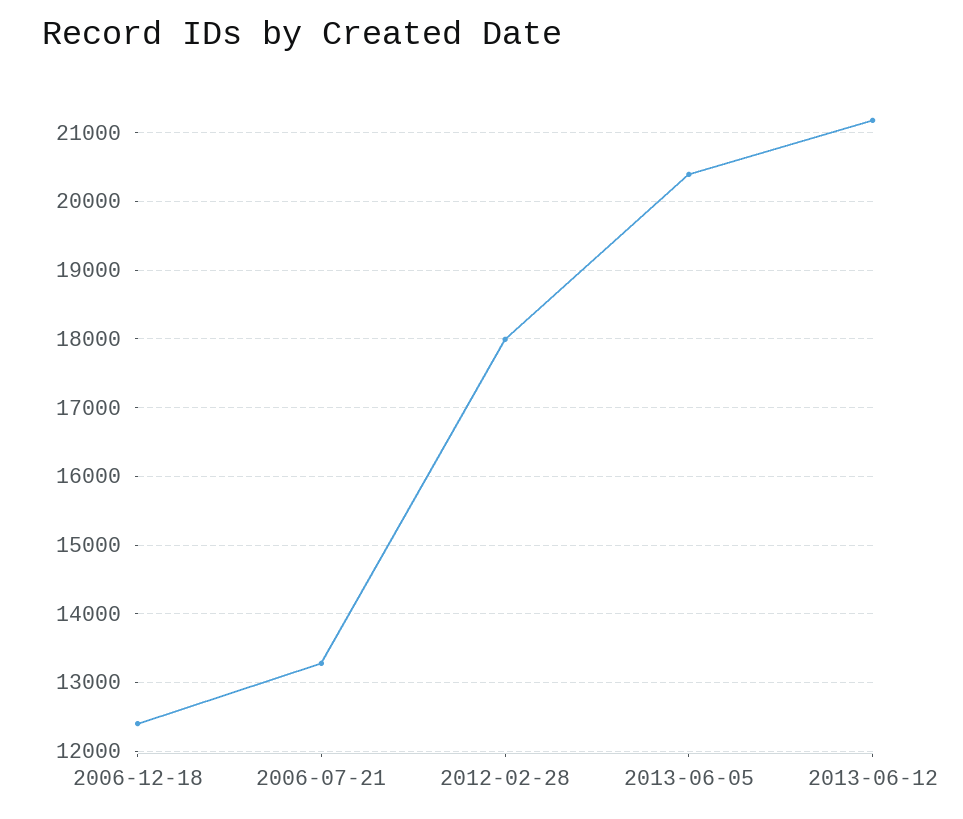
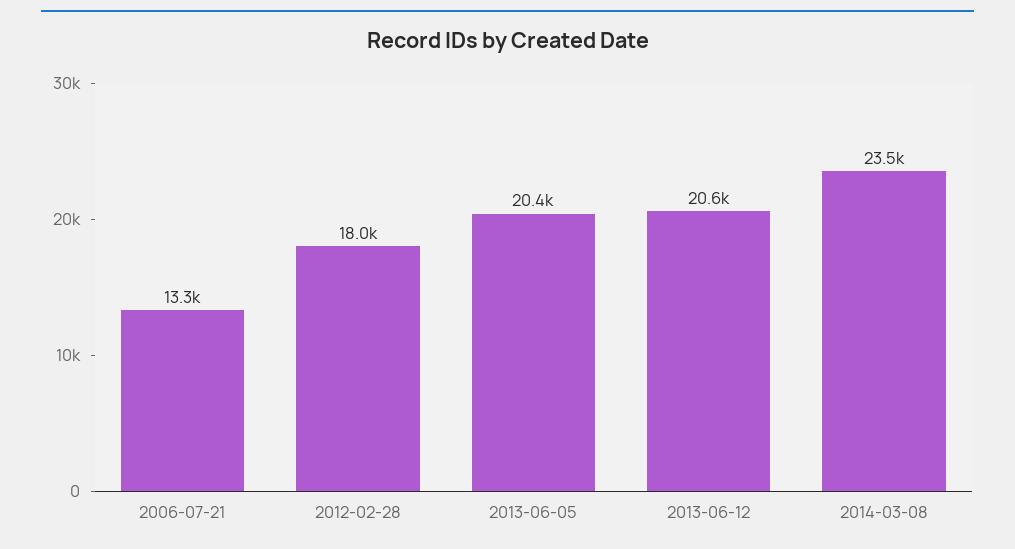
2006-12-18: 12400 -> none
2013-06-12: 21200 -> 20600
2014-03-08: none -> 23500

